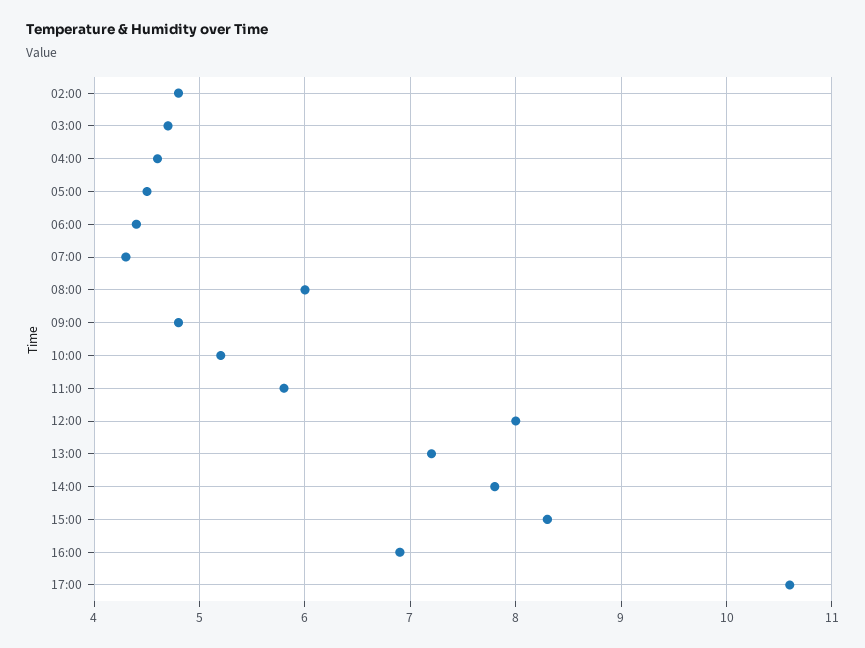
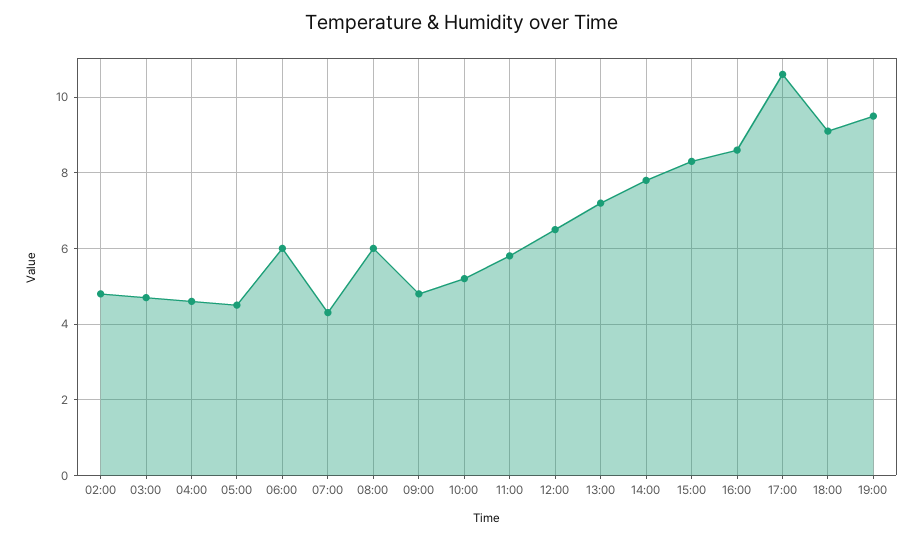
06:00: 4.4 -> 6
12:00: 8 -> 6.5
16:00: 6.9 -> 8.5
18:00: none -> 9
19:00: none -> 9.5

